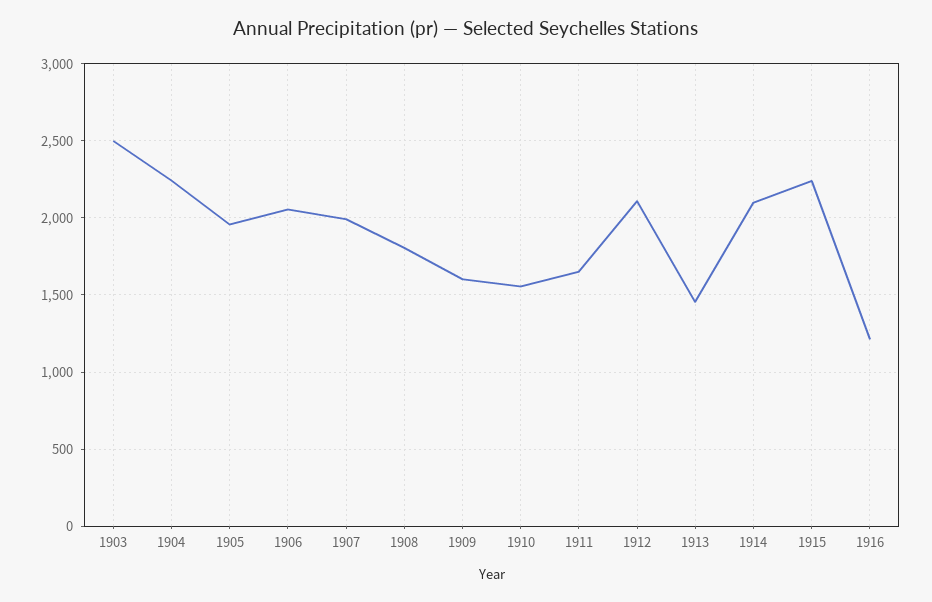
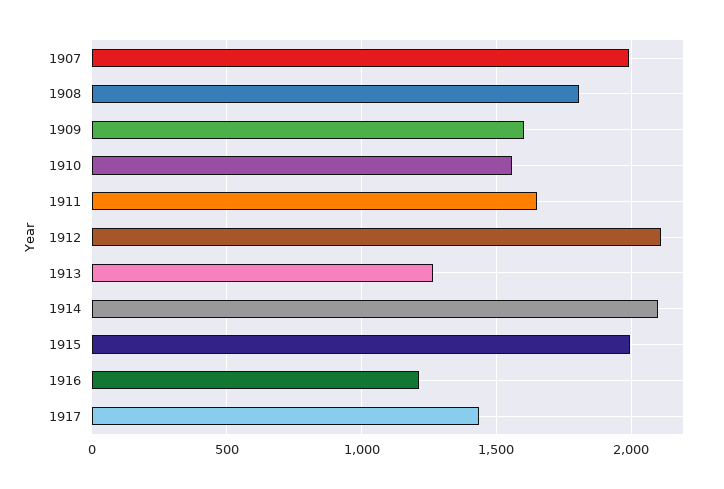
1903: 2500 -> none
1904: 2250 -> none
1905: 1950 -> none
1906: 2050 -> none
1913: 1450 -> 1250
1915: 2250 -> 2000
1917: none -> 1450

